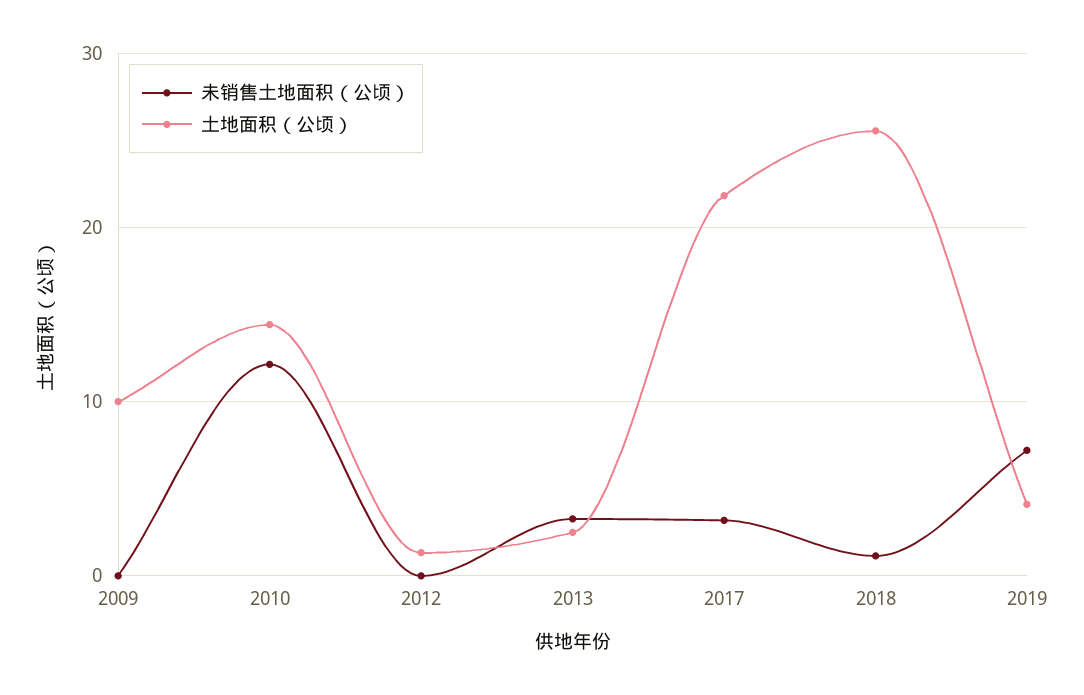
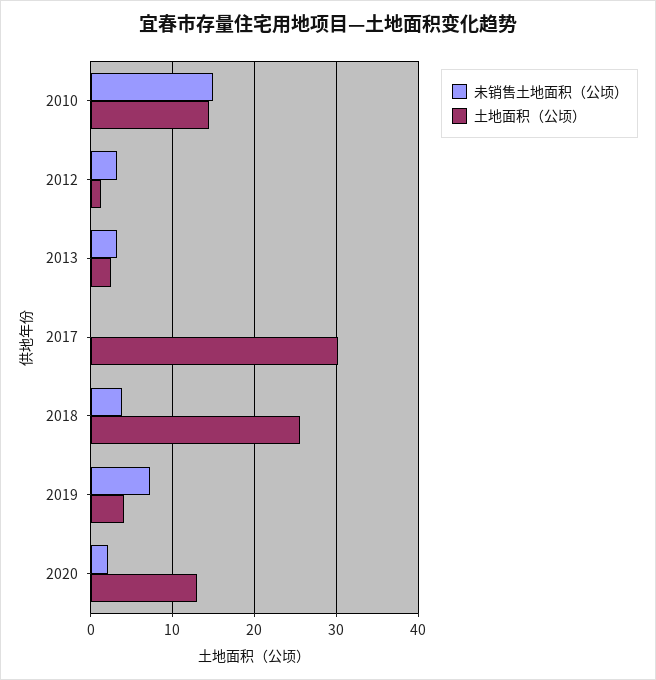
未销售土地面积（公顷）, 2009: 0 -> none
土地面积（公顷）, 2009: 10 -> none
未销售土地面积（公顷）, 2010: 12 -> 15
未销售土地面积（公顷）, 2012: 0 -> 3
未销售土地面积（公顷）, 2017: 3 -> 0
土地面积（公顷）, 2017: 22 -> 30
未销售土地面积（公顷）, 2018: 1 -> 4
未销售土地面积（公顷）, 2020: none -> 2
土地面积（公顷）, 2020: none -> 13

